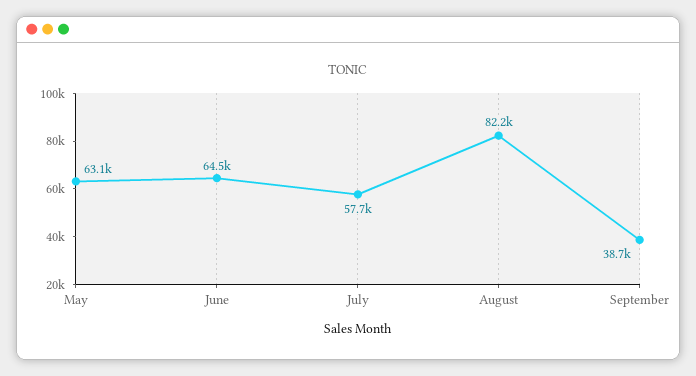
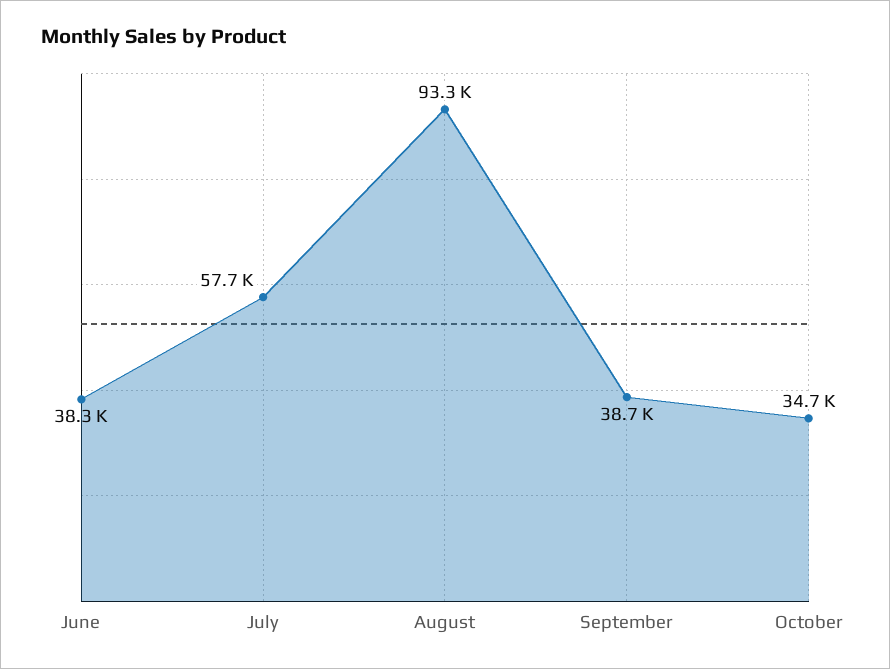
May: 63100 -> none
June: 64500 -> 38300
August: 82200 -> 93300
October: none -> 34700

